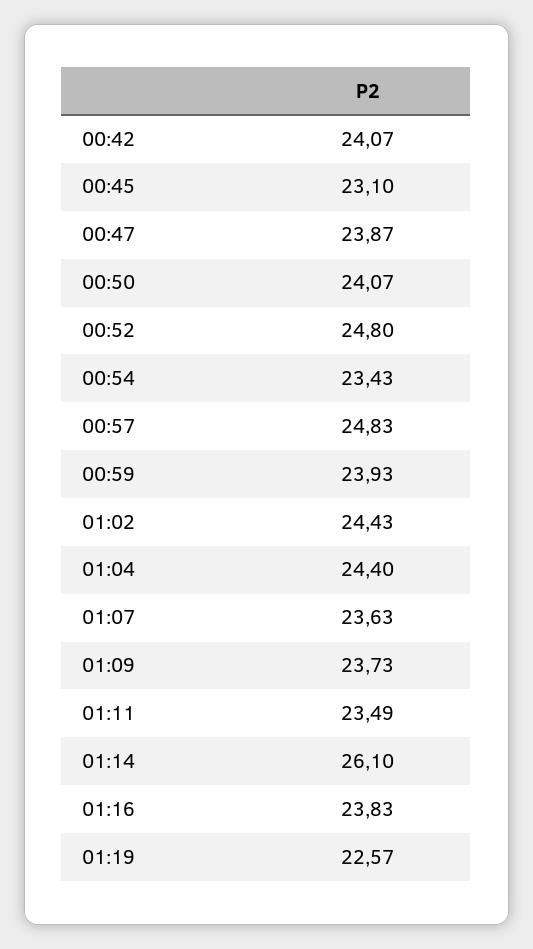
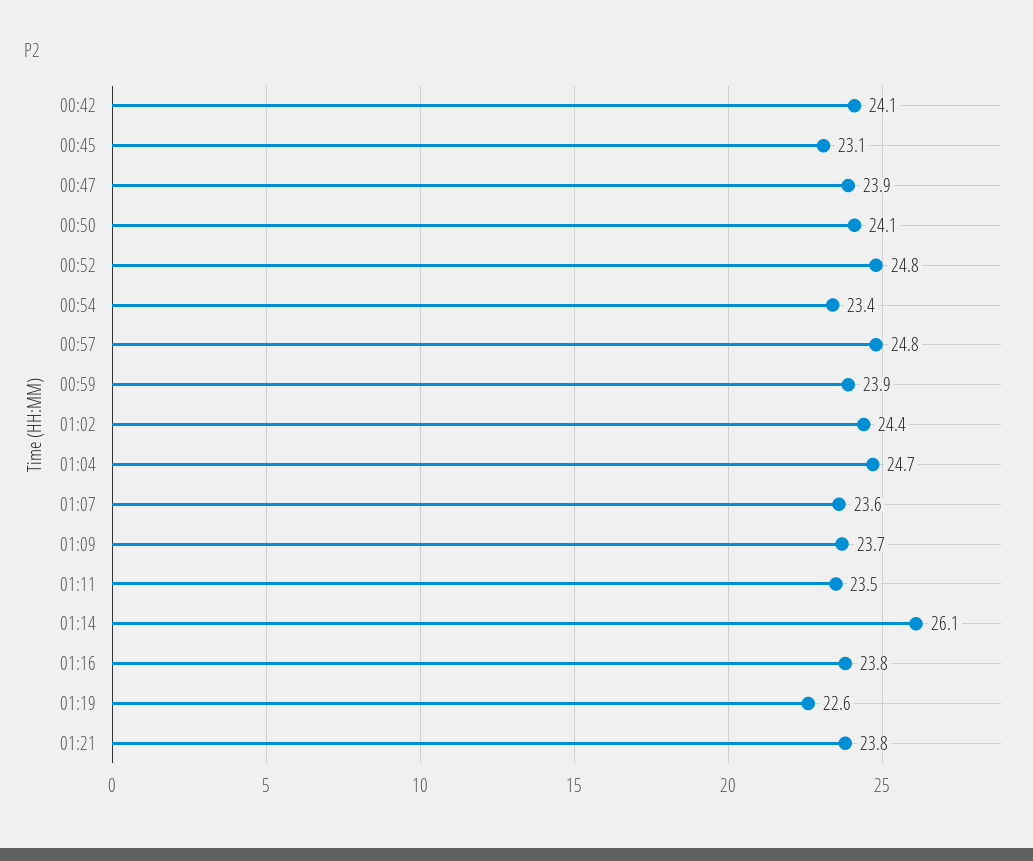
01:04: 24.4 -> 24.7
01:21: none -> 23.8

